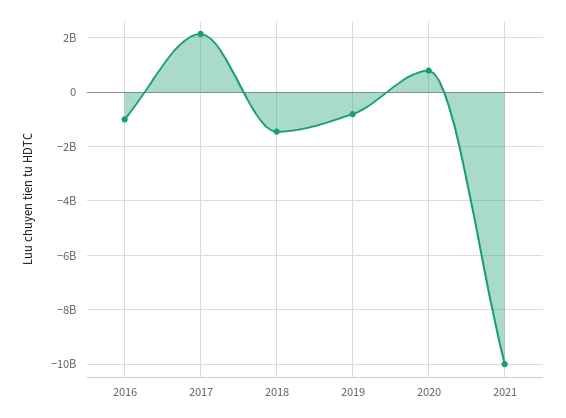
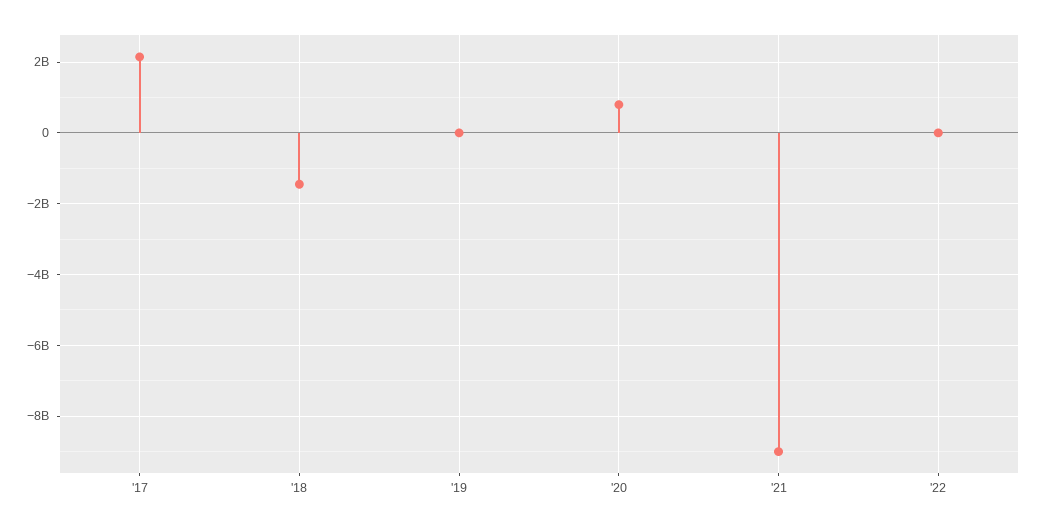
2016: -1000000000 -> none
2019: -750000000 -> 0
2021: -10000000000 -> -9000000000
'22: none -> 0

